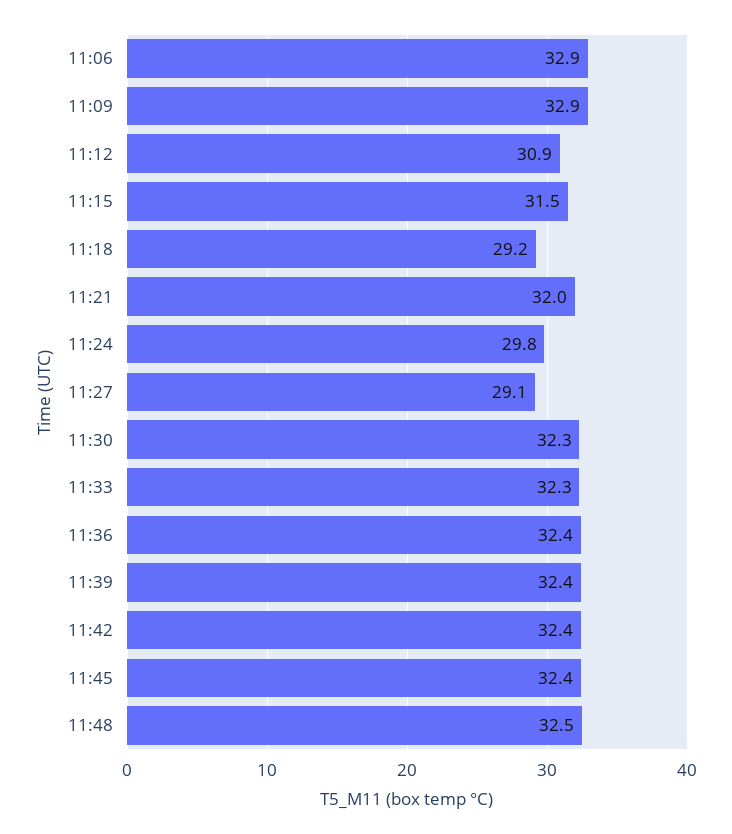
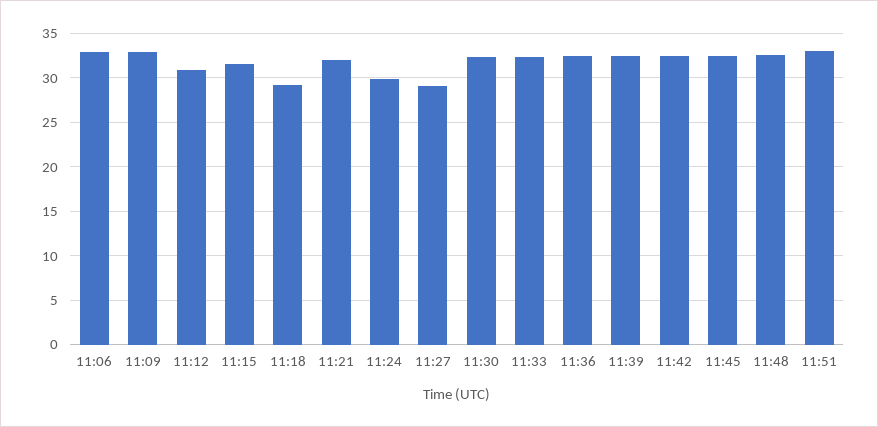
11:51: none -> 33

